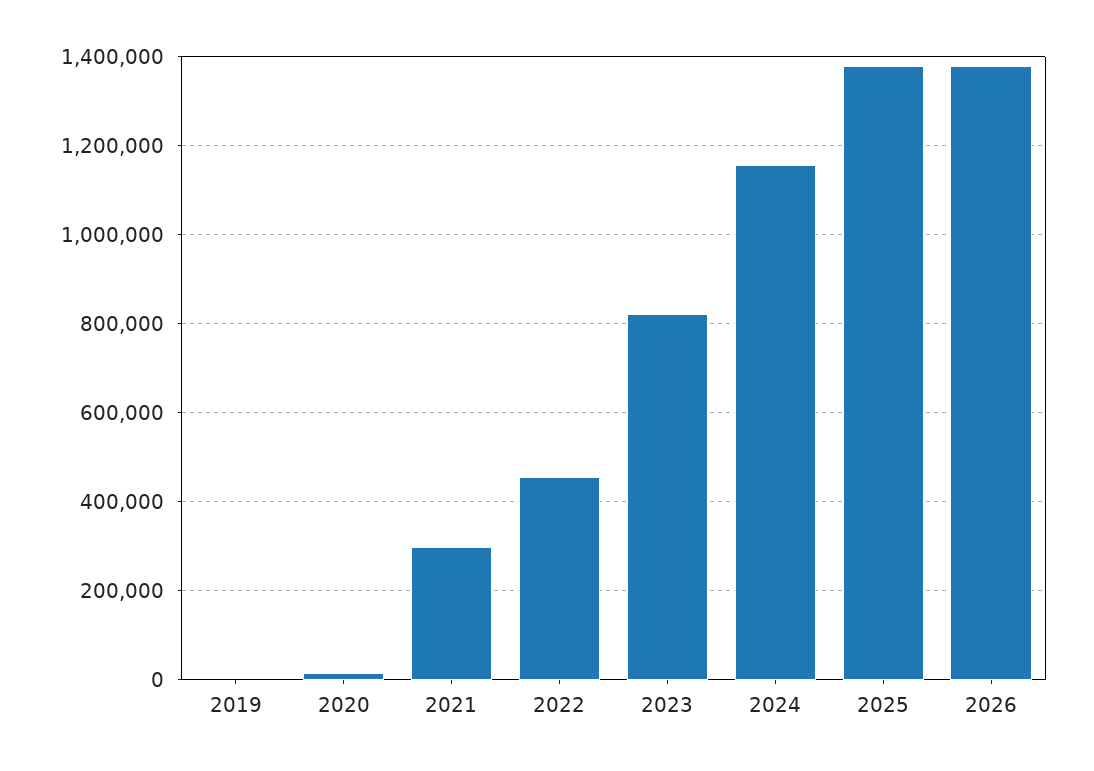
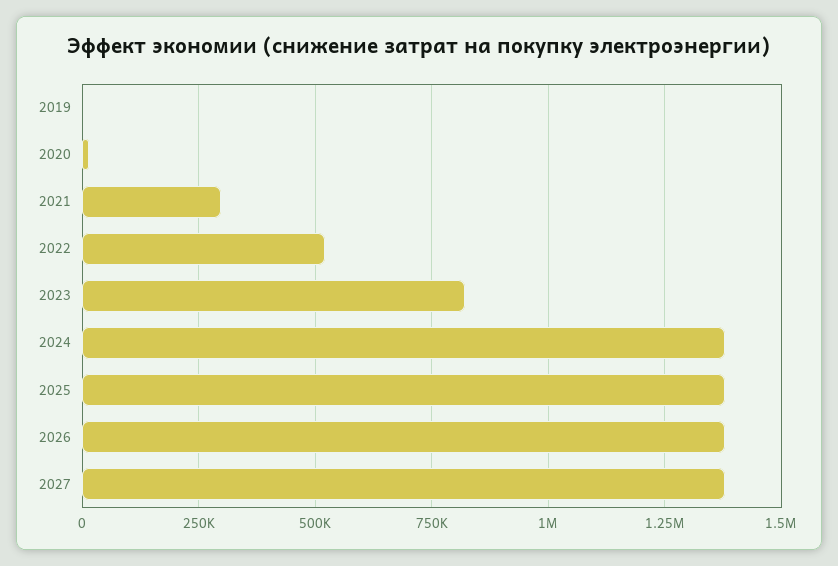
2022: 460000 -> 525000
2024: 1160000 -> 1375000
2027: none -> 1375000

